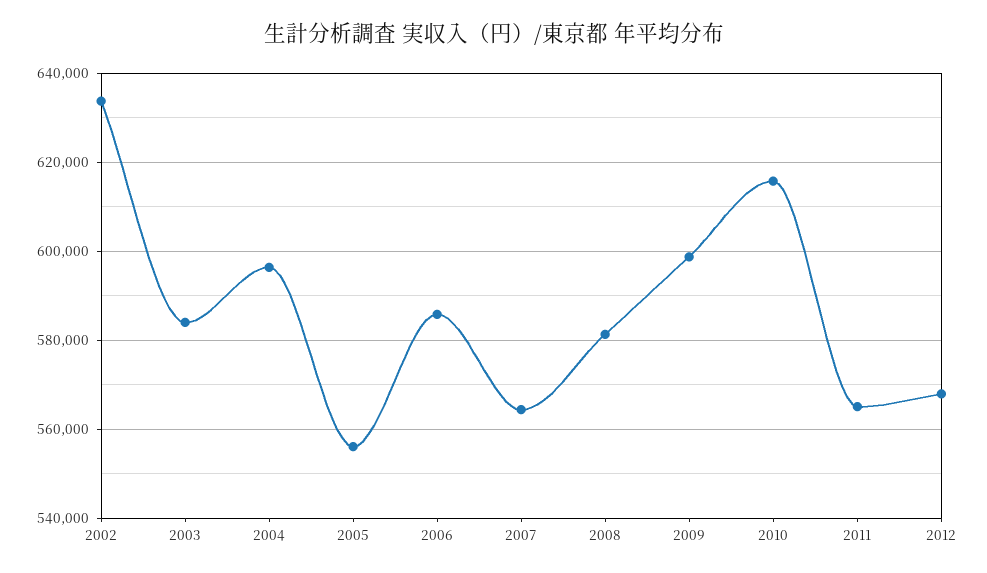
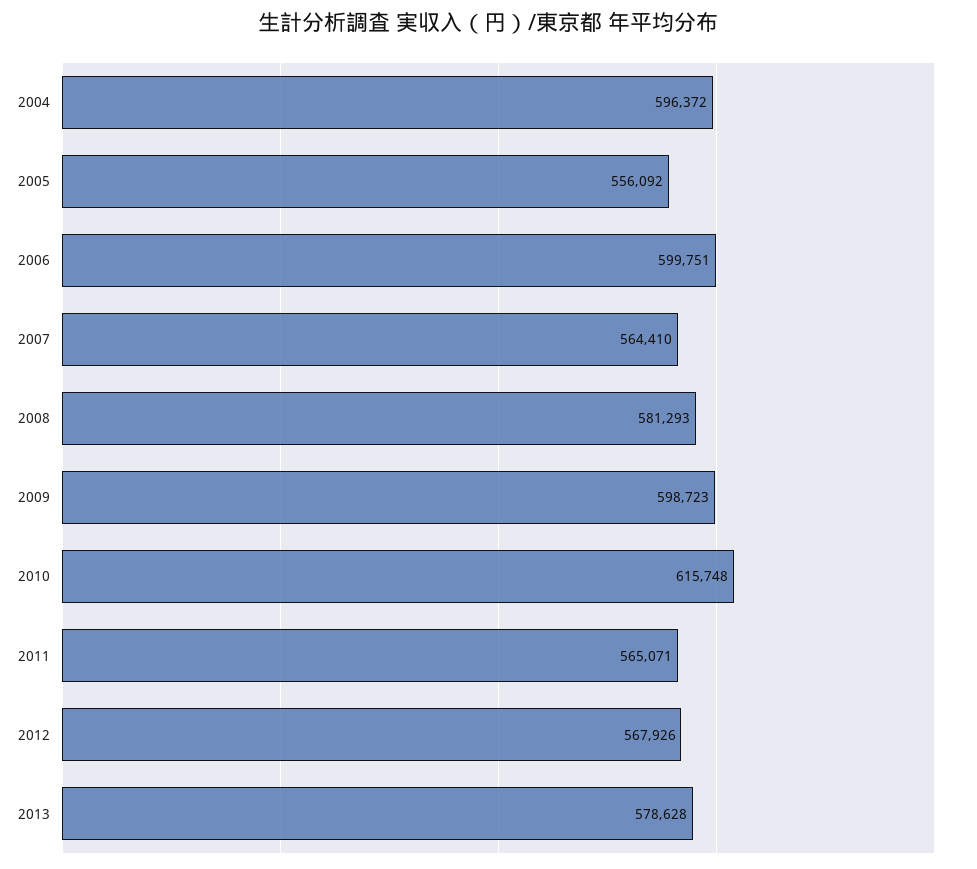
2002: 634000 -> none
2003: 584000 -> none
2006: 586000 -> 599751
2013: none -> 578628

